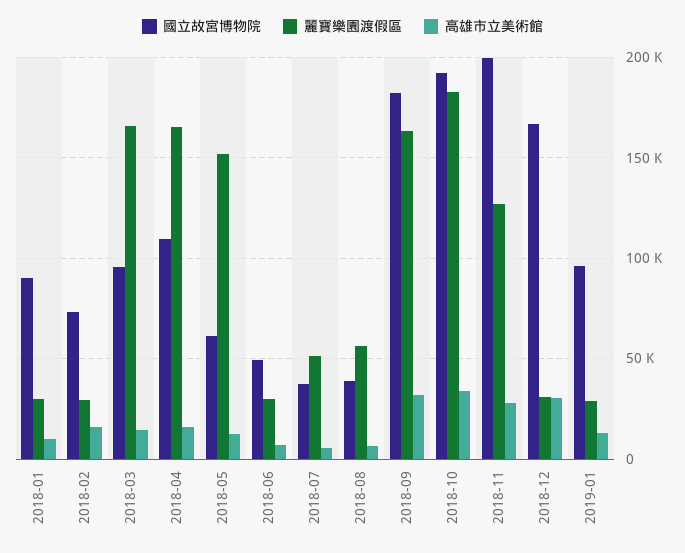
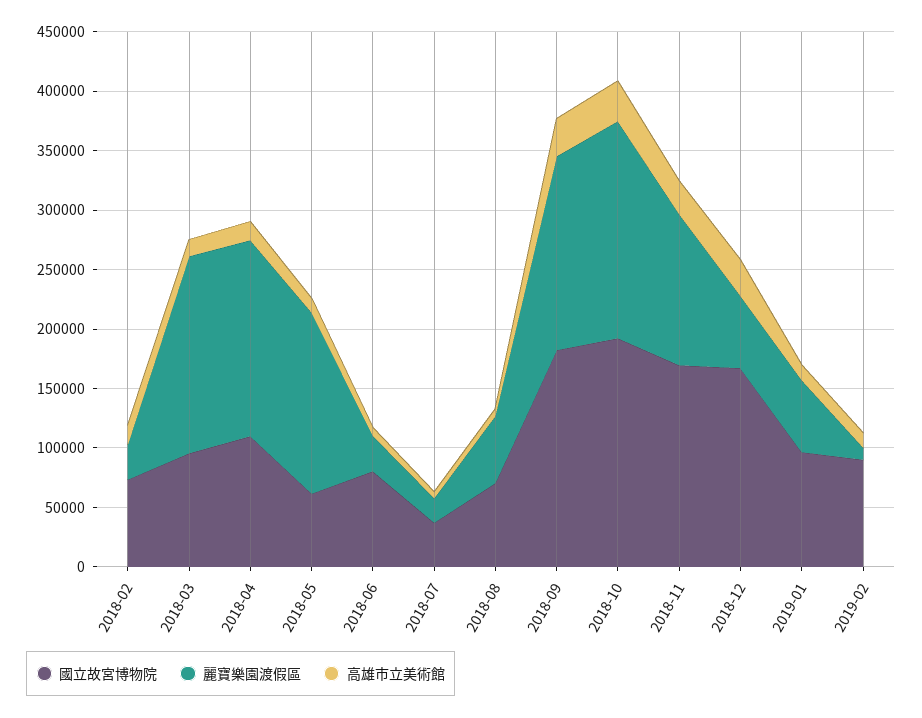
國立故宮博物院, 2018-01: 90000 -> none
麗寶樂園渡假區, 2018-01: 30000 -> none
高雄市立美術館, 2018-01: 10000 -> none
國立故宮博物院, 2018-06: 50000 -> 80000
麗寶樂園渡假區, 2018-07: 50000 -> 20000
國立故宮博物院, 2018-08: 40000 -> 70000
國立故宮博物院, 2018-11: 200000 -> 170000
麗寶樂園渡假區, 2018-12: 30000 -> 60000
麗寶樂園渡假區, 2019-01: 30000 -> 60000
國立故宮博物院, 2019-02: none -> 90000
麗寶樂園渡假區, 2019-02: none -> 10000
高雄市立美術館, 2019-02: none -> 10000

